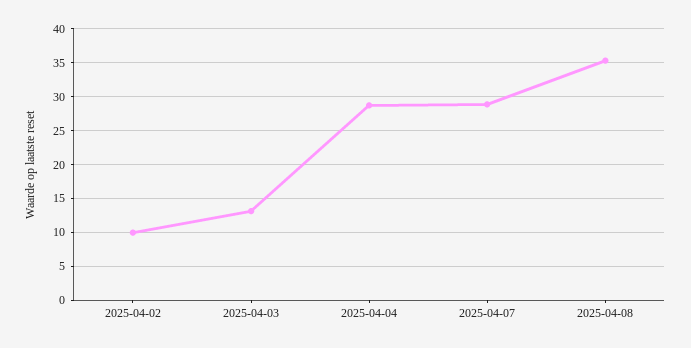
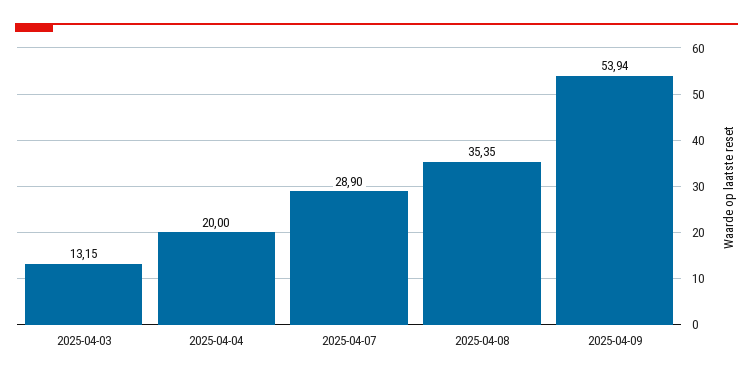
2025-04-02: 10 -> none
2025-04-04: 29 -> 20
2025-04-09: none -> 53.94

